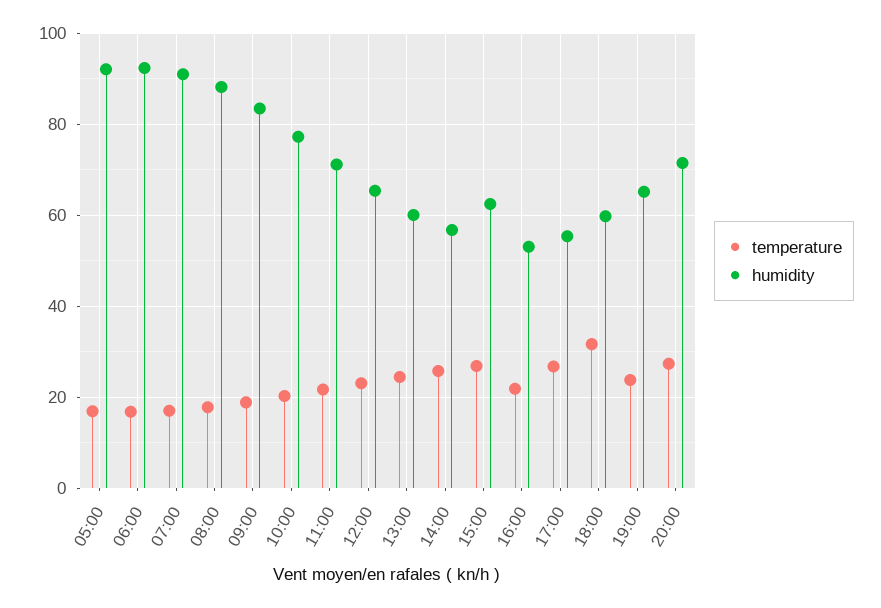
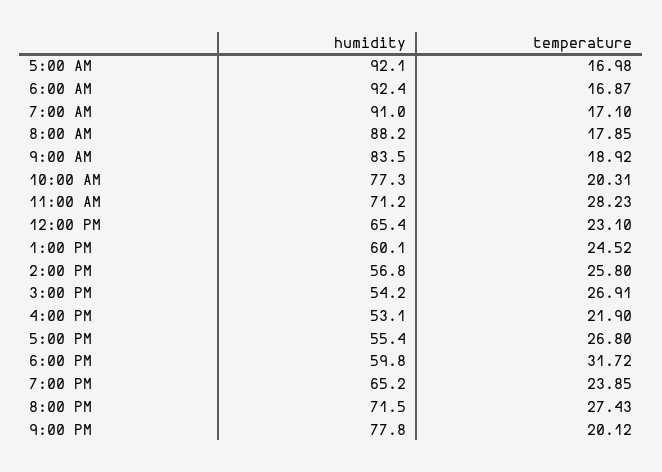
temperature, 11:00: 22 -> 28.23
humidity, 15:00: 62 -> 54.2
humidity, 9:00 PM: none -> 77.8
temperature, 9:00 PM: none -> 20.12

